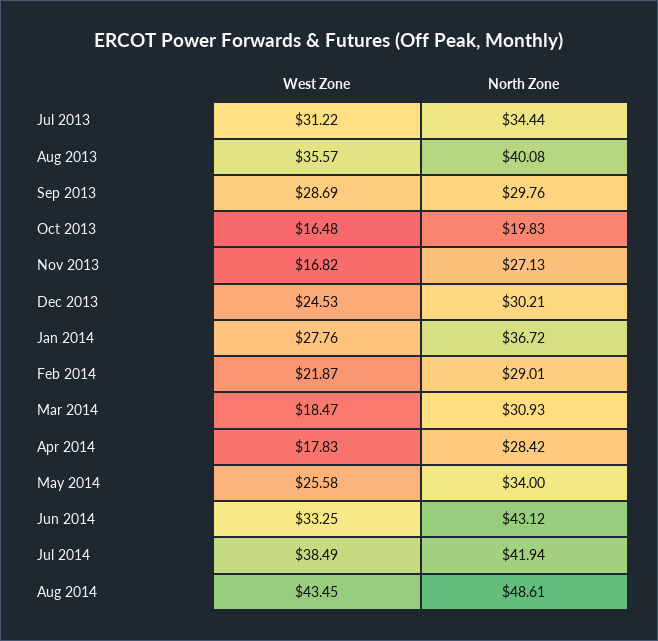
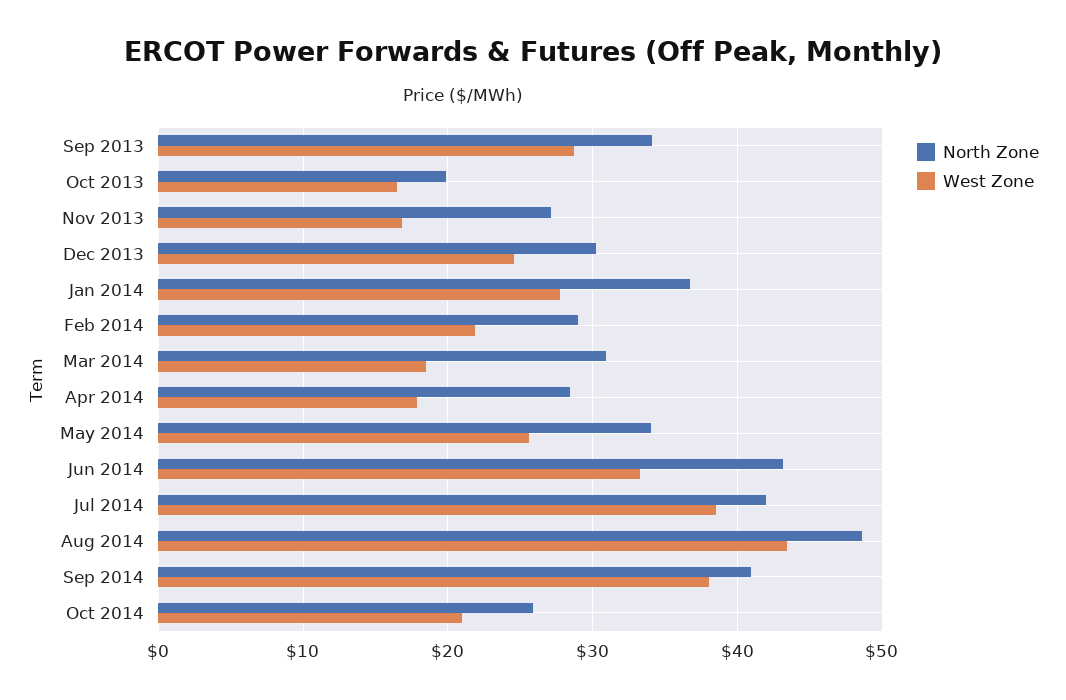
West Zone, Jul 2013: 31.22 -> none
North Zone, Jul 2013: 34.44 -> none
West Zone, Aug 2013: 35.57 -> none
North Zone, Aug 2013: 40.08 -> none
North Zone, Sep 2013: 29.76 -> 34
North Zone, Sep 2014: none -> 41
West Zone, Sep 2014: none -> 38
North Zone, Oct 2014: none -> 26
West Zone, Oct 2014: none -> 21

